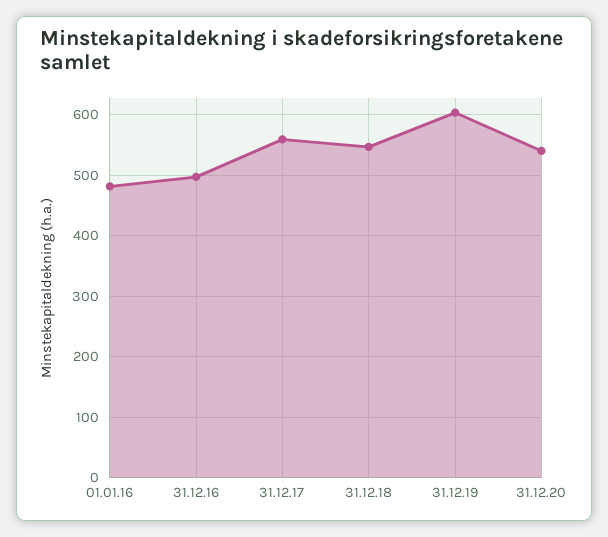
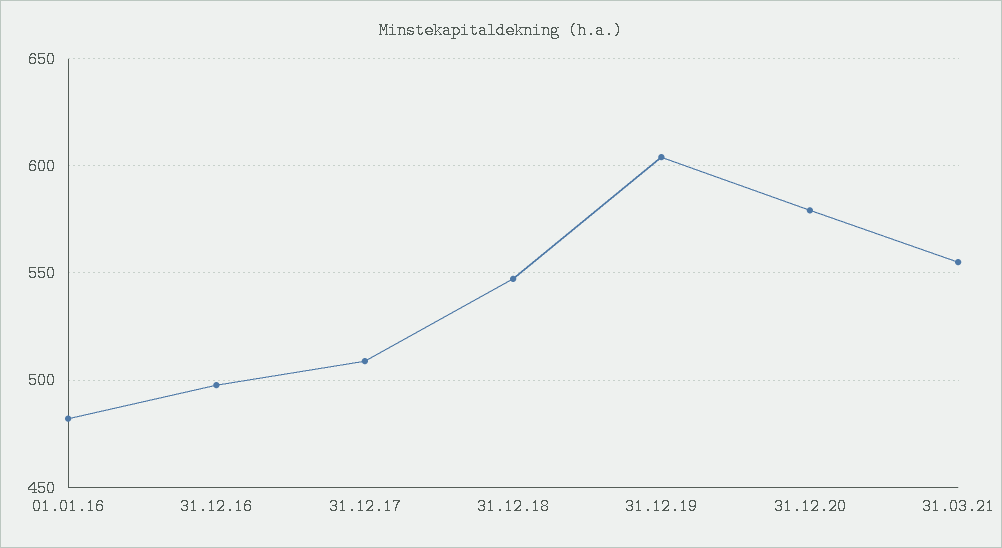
31.12.17: 560 -> 510
31.12.20: 540 -> 580
31.03.21: none -> 555

